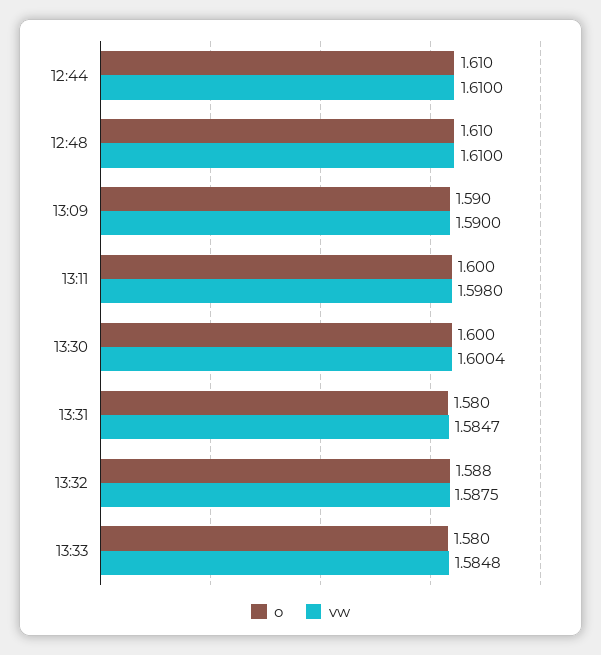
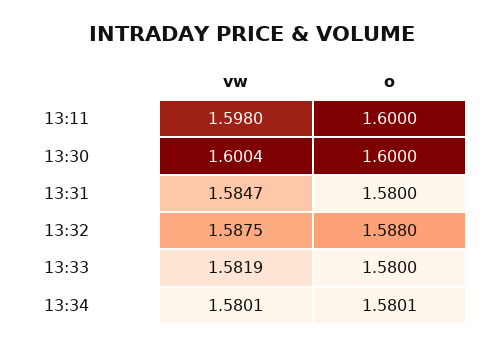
o, 12:44: 1.61 -> none
vw, 12:44: 1.61 -> none
o, 12:48: 1.61 -> none
vw, 12:48: 1.61 -> none
o, 13:09: 1.59 -> none
vw, 13:09: 1.59 -> none
vw, 13:33: 1.5848 -> 1.5819
vw, 13:34: none -> 1.5801
o, 13:34: none -> 1.5801

